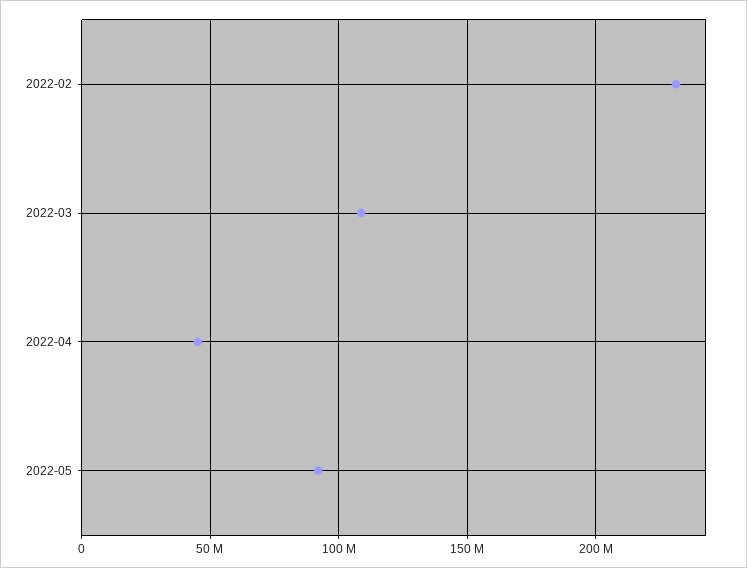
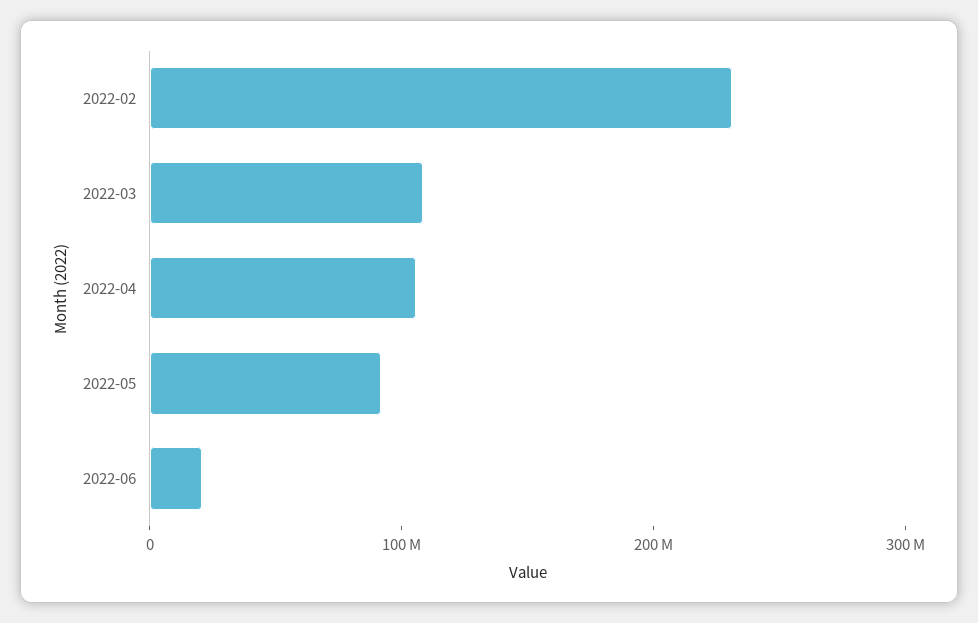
2022-04: 45000000 -> 100000000
2022-06: none -> 20000000

